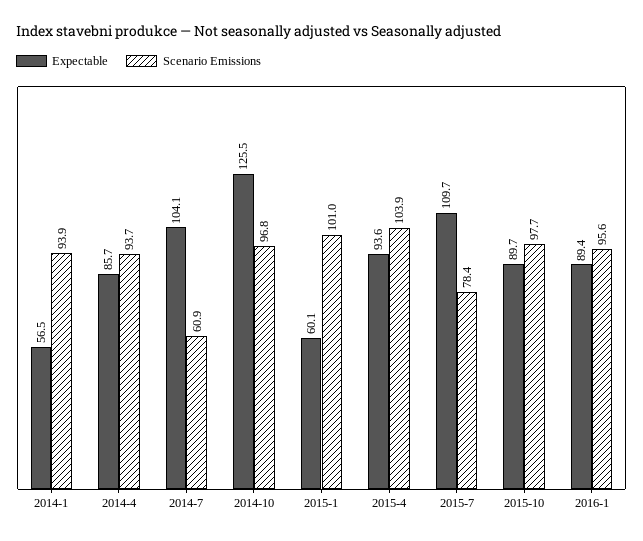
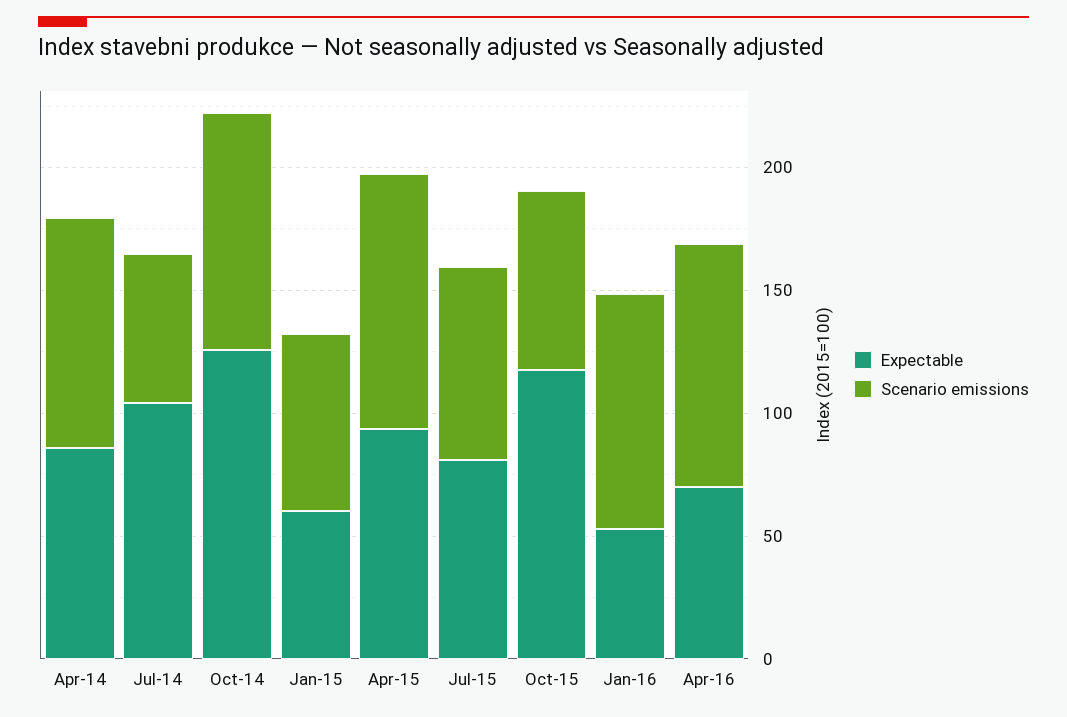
Expectable, 2014-1: 56.5 -> none
Scenario Emissions, 2014-1: 93.9 -> none
Scenario Emissions, 2015-1: 101 -> 70
Expectable, 2015-7: 109.7 -> 80
Expectable, 2015-10: 89.7 -> 120
Scenario Emissions, 2015-10: 97.7 -> 70
Expectable, 2016-1: 89.4 -> 50
Expectable, Apr-16: none -> 70
Scenario Emissions, Apr-16: none -> 100

